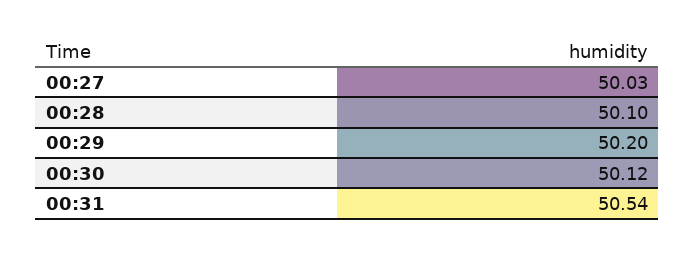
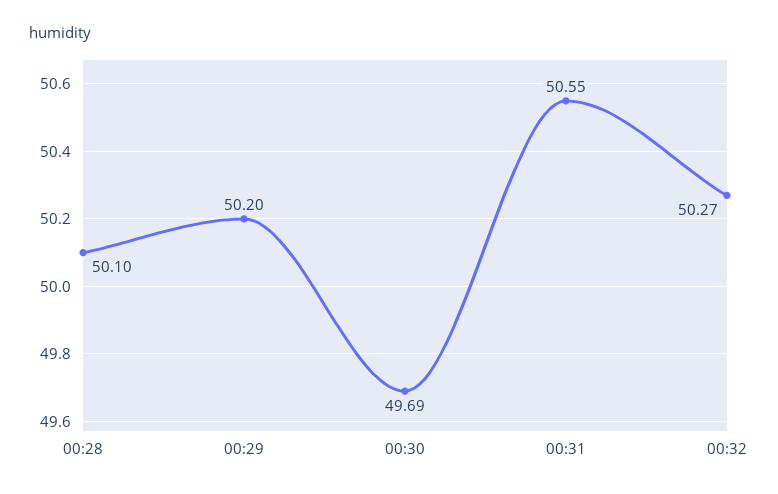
00:27: 50.03 -> none
00:30: 50.12 -> 49.69
00:31: 50.54 -> 50.55
00:32: none -> 50.27

